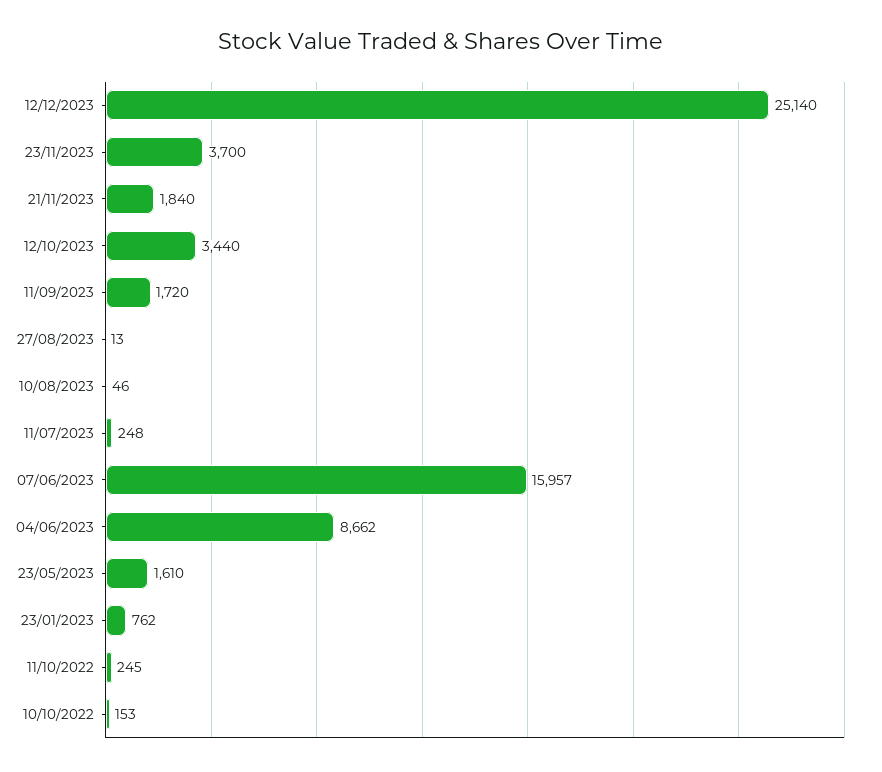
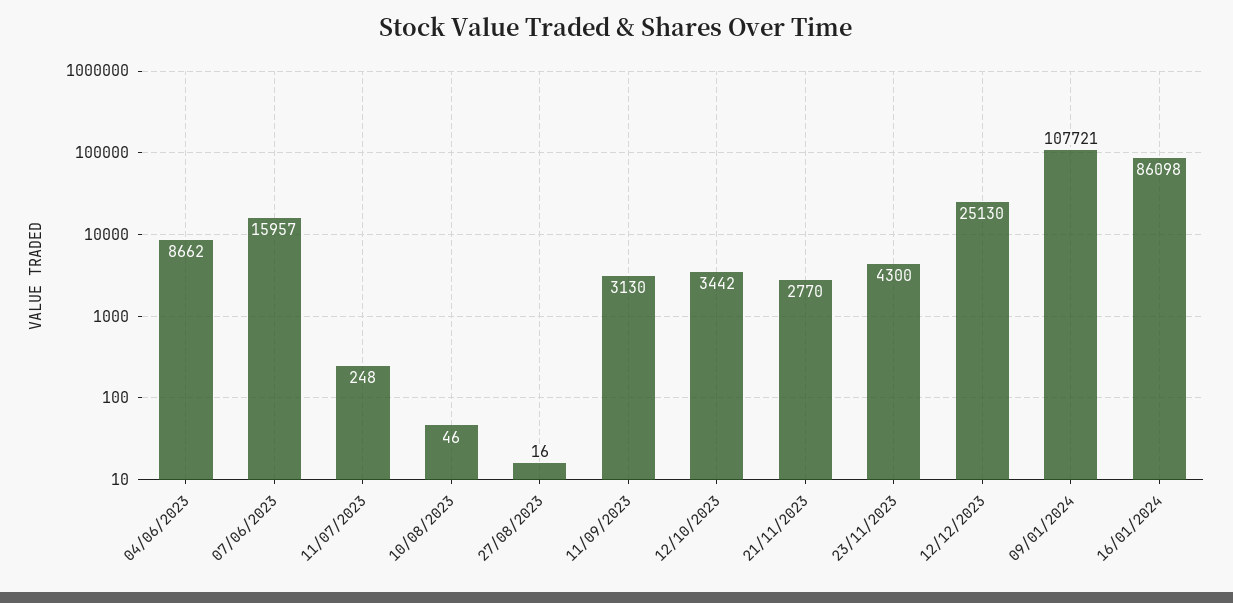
12/12/2023: 25140 -> 25130
23/11/2023: 3700 -> 4300
21/11/2023: 1840 -> 2770
12/10/2023: 3440 -> 3442
11/09/2023: 1720 -> 3130
27/08/2023: 13 -> 16
23/05/2023: 1610 -> none
23/01/2023: 762 -> none
11/10/2022: 245 -> none
10/10/2022: 153 -> none
09/01/2024: none -> 107721
16/01/2024: none -> 86098

